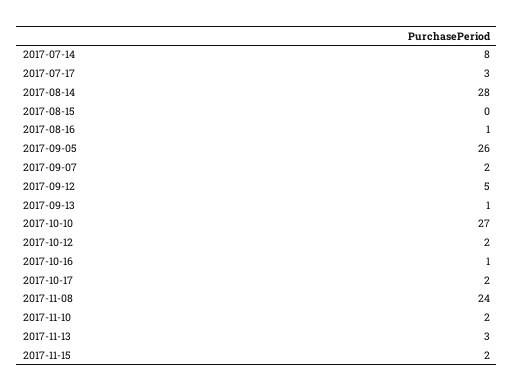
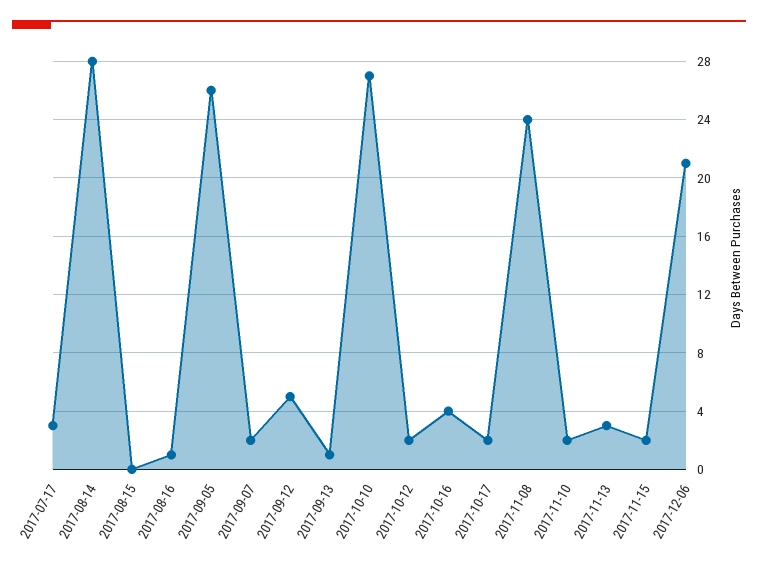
2017-07-14: 8 -> none
2017-10-16: 1 -> 4
2017-12-06: none -> 21

